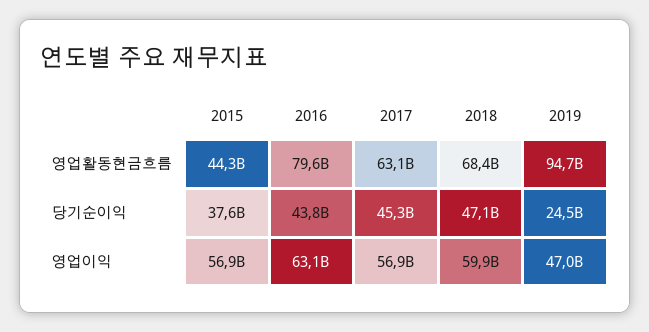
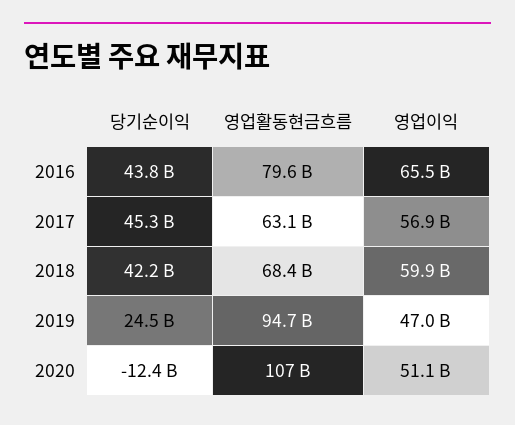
2015, 영업활동현금흐름: 44300000000 -> none
2015, 당기순이익: 37600000000 -> none
2018, 당기순이익: 47100000000 -> 42200000000
2015, 영업이익: 56900000000 -> none
2016, 영업이익: 63100000000 -> 65500000000
2020, 당기순이익: none -> -12400000000
2020, 영업활동현금흐름: none -> 107000000000
2020, 영업이익: none -> 51100000000

